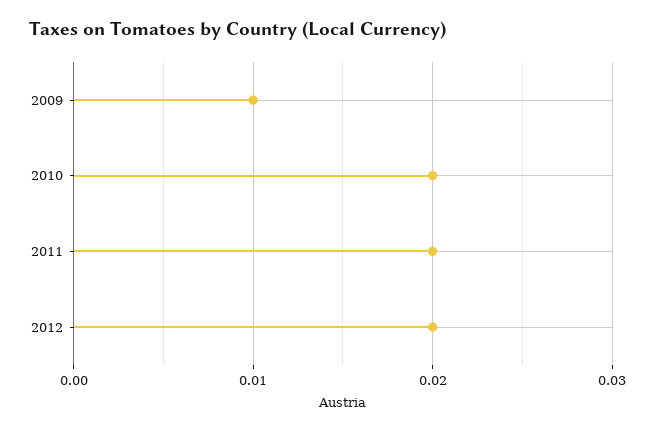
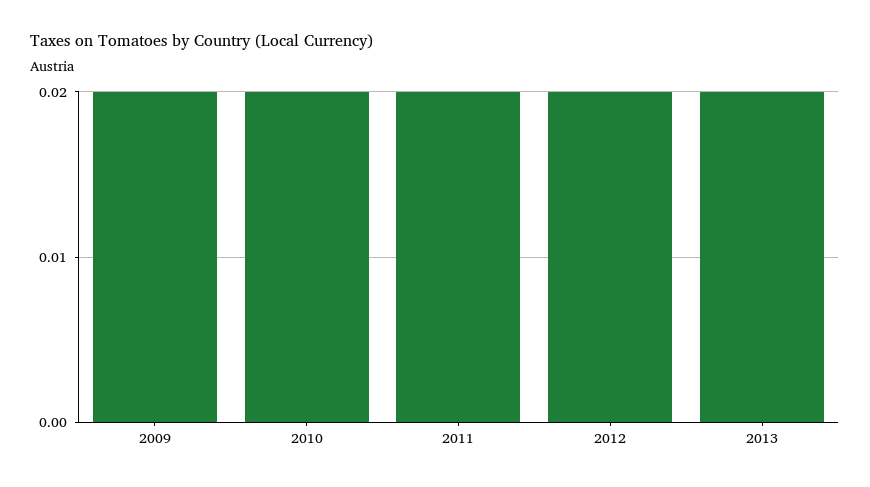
2009: 0.01 -> 0.02
2013: none -> 0.02

